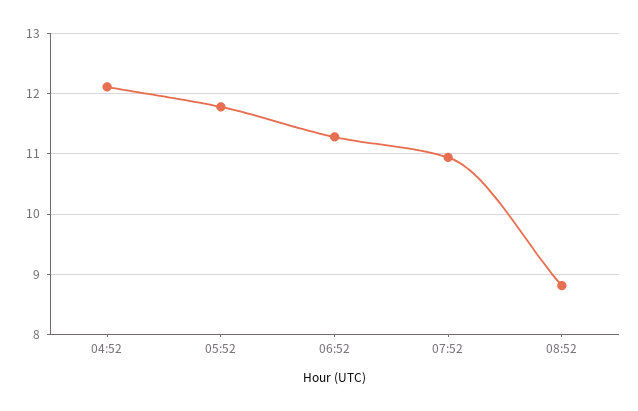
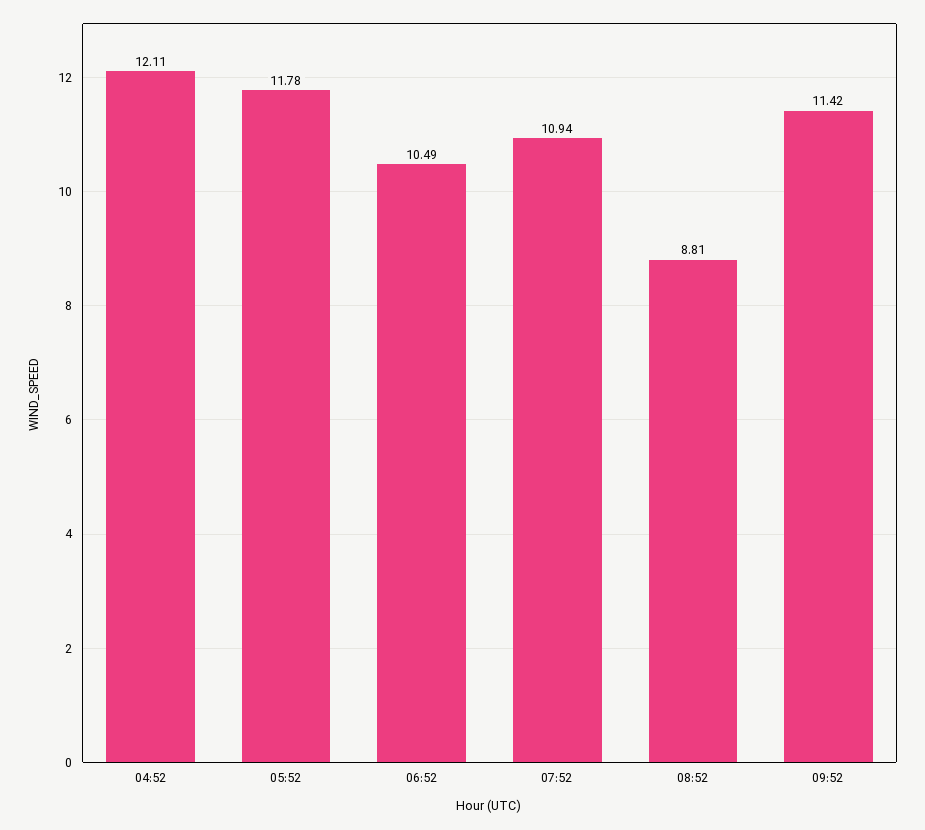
06:52: 11.3 -> 10.49
09:52: none -> 11.42

